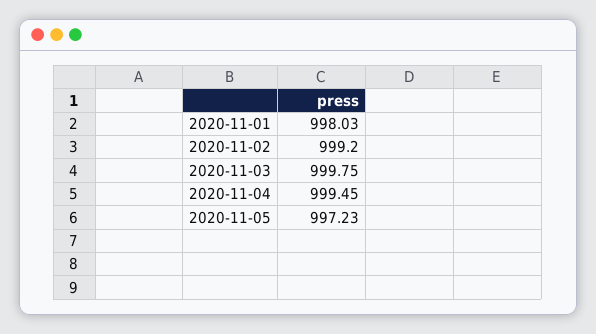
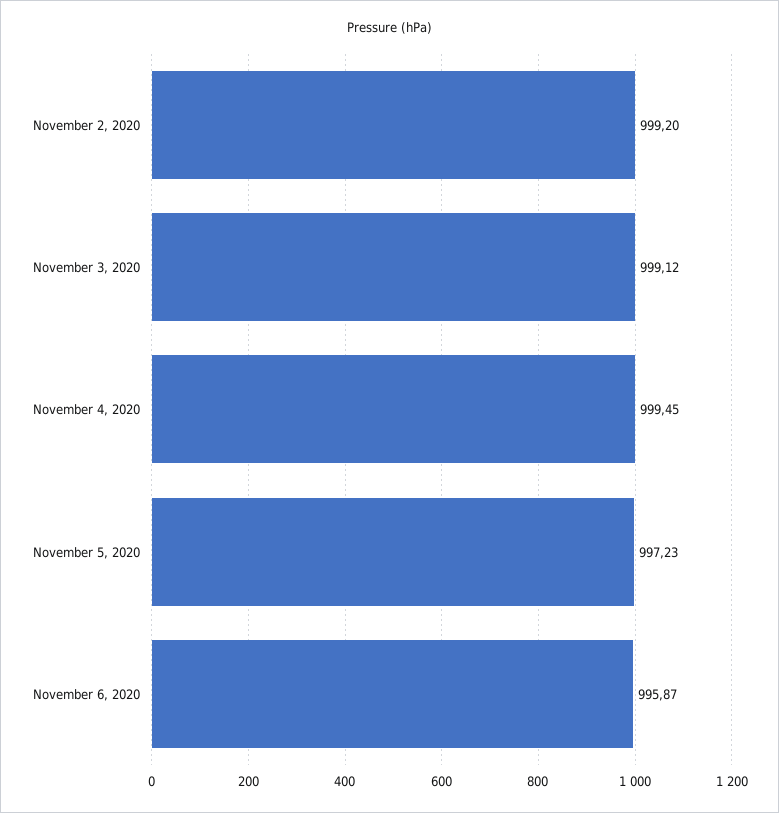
2020-11-01: 998.03 -> none
2020-11-03: 999.75 -> 999.12
November 6, 2020: none -> 995.87

